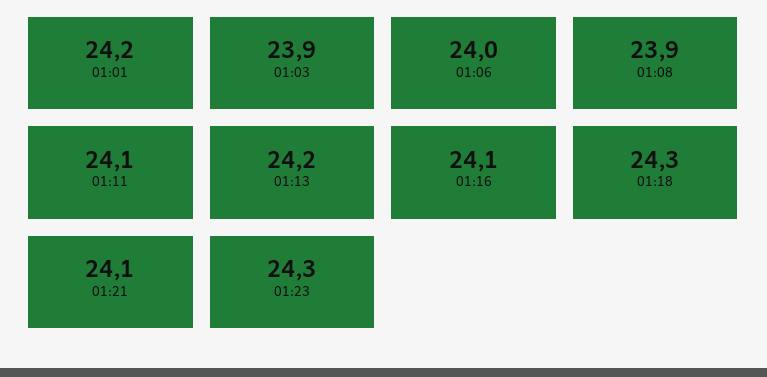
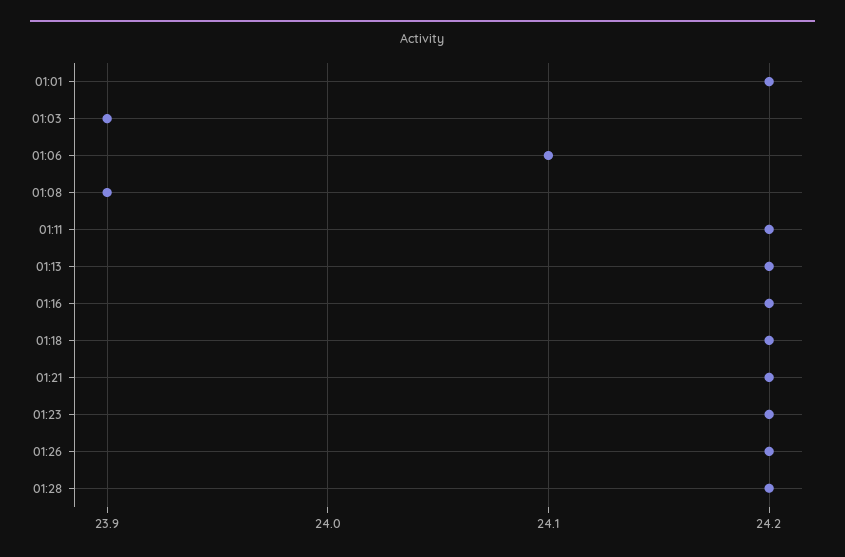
01:06: 24 -> 24.1
01:11: 24.1 -> 24.2
01:16: 24.1 -> 24.2
01:18: 24.3 -> 24.2
01:21: 24.1 -> 24.2
01:23: 24.3 -> 24.2
01:26: none -> 24.2
01:28: none -> 24.2

